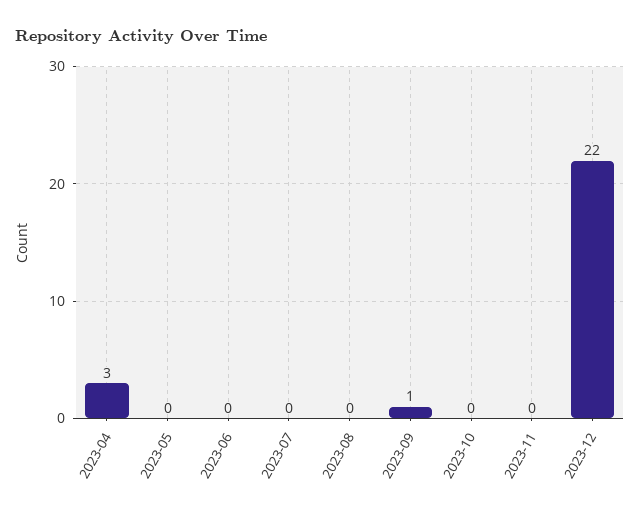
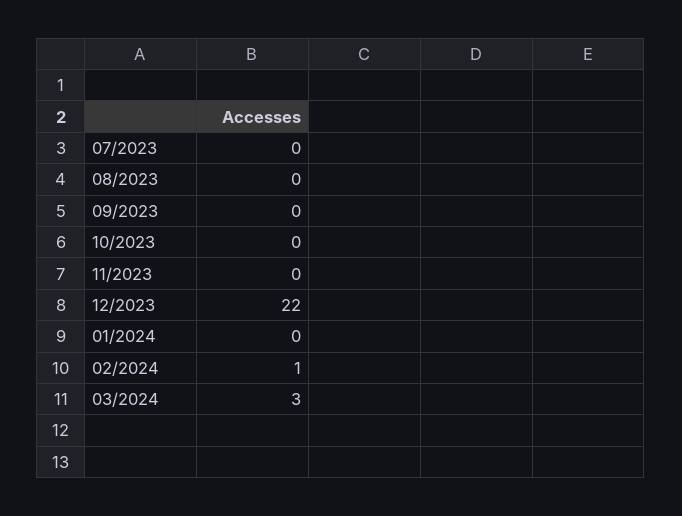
2023-04: 3 -> none
2023-05: 0 -> none
2023-06: 0 -> none
2023-09: 1 -> 0
01/2024: none -> 0
02/2024: none -> 1
03/2024: none -> 3

